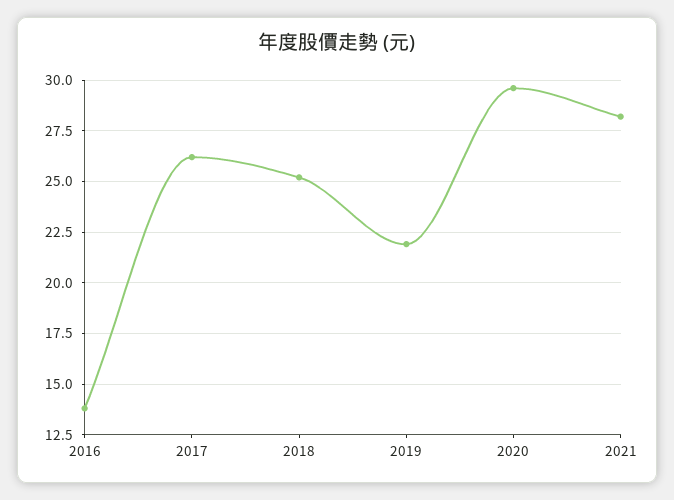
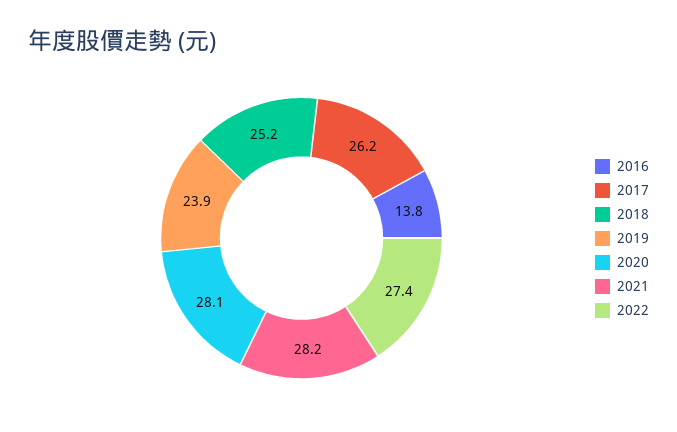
2019: 22 -> 23.9
2020: 29.5 -> 28.1
2022: none -> 27.4

